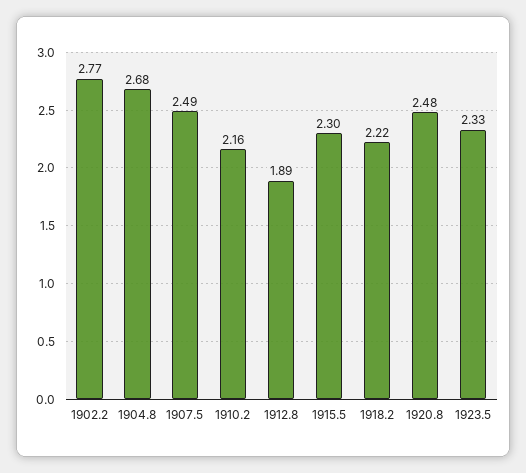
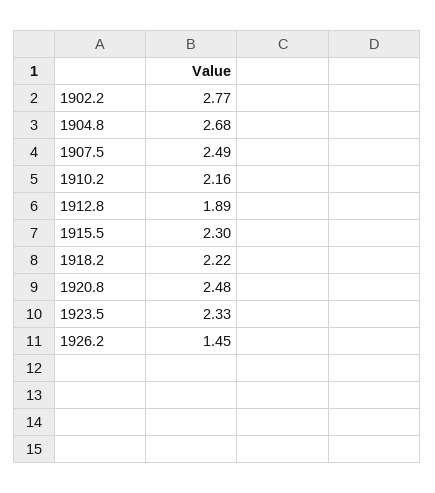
1926.2: none -> 1.45

